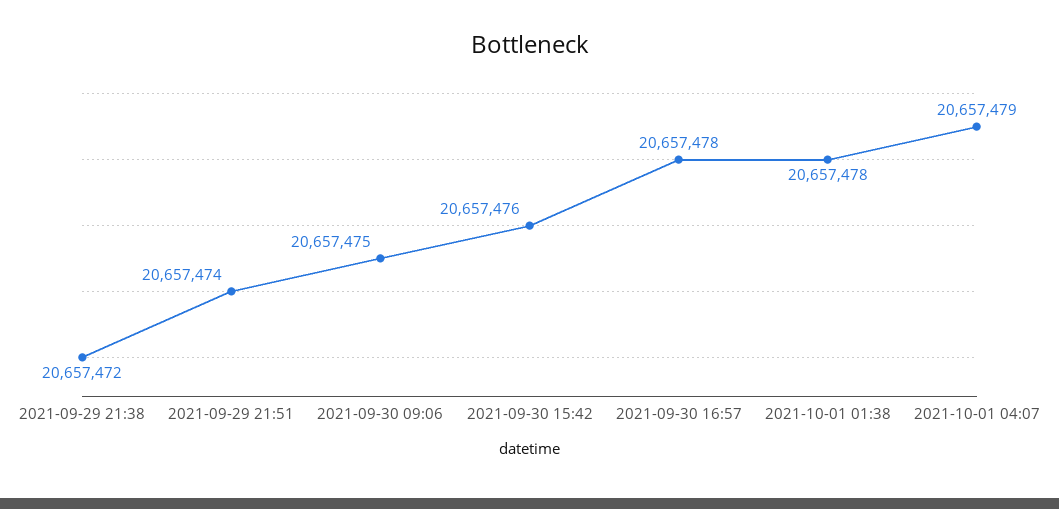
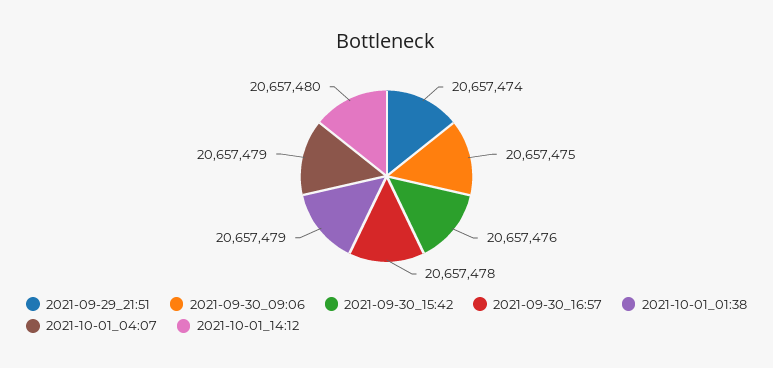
2021-09-29 21:38: 20657472 -> none
2021-10-01 01:38: 20657478 -> 20657479
2021-10-01_14:12: none -> 20657480

